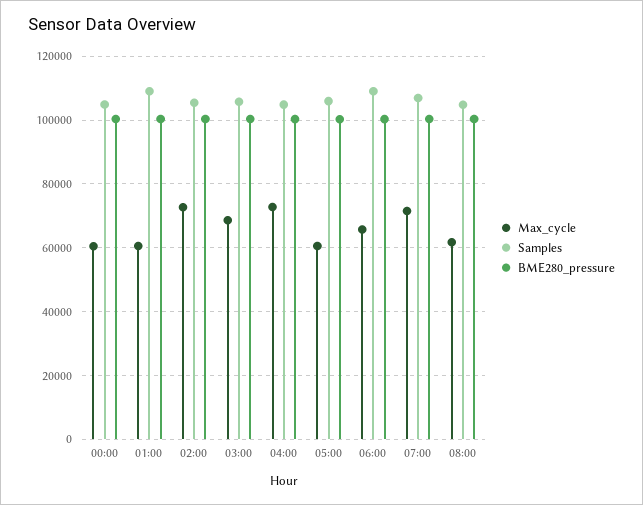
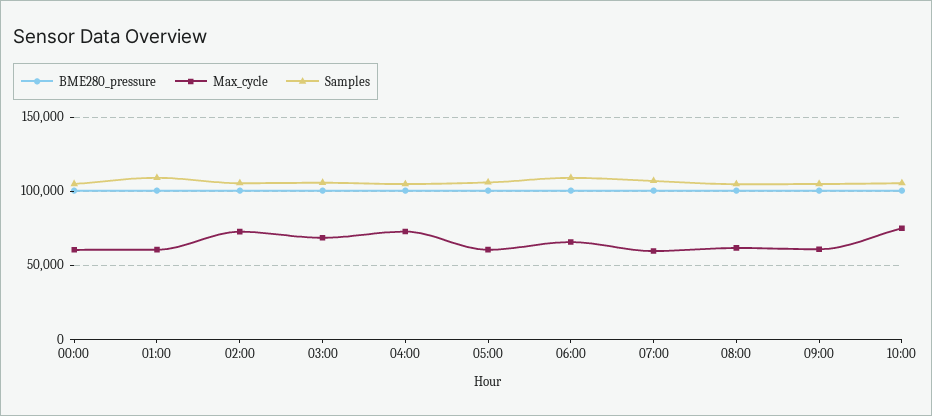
Max_cycle, 07:00: 72000 -> 60000
BME280_pressure, 09:00: none -> 100000
Max_cycle, 09:00: none -> 60000
Samples, 09:00: none -> 105000
BME280_pressure, 10:00: none -> 100000
Max_cycle, 10:00: none -> 75000
Samples, 10:00: none -> 105000

